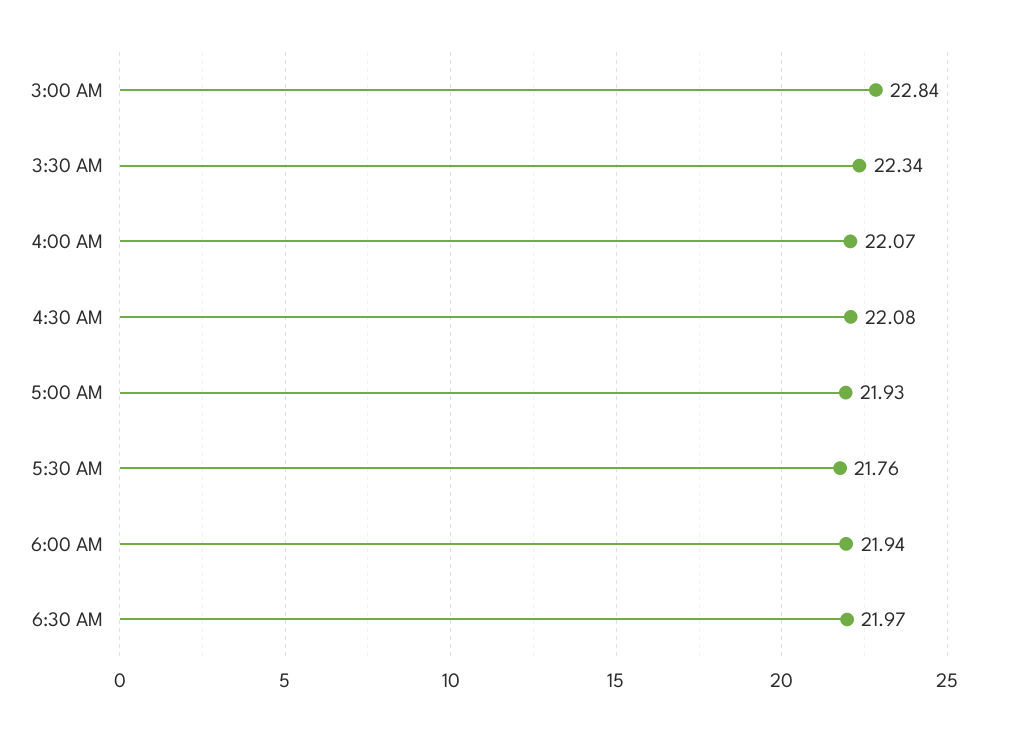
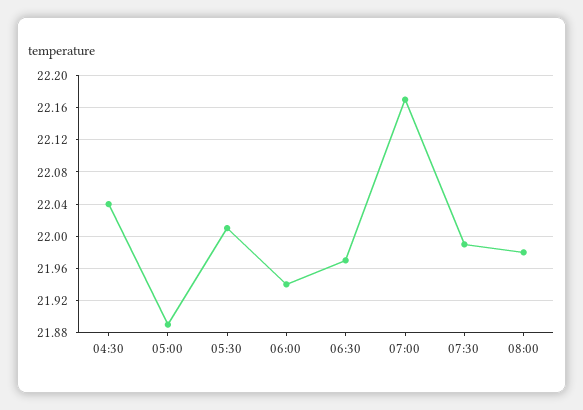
3:00 AM: 22.84 -> none
3:30 AM: 22.34 -> none
4:00 AM: 22.07 -> none
4:30 AM: 22.08 -> 22.04
5:00 AM: 21.93 -> 21.89
5:30 AM: 21.76 -> 22.01
07:00: none -> 22.17
07:30: none -> 21.99
08:00: none -> 21.98

